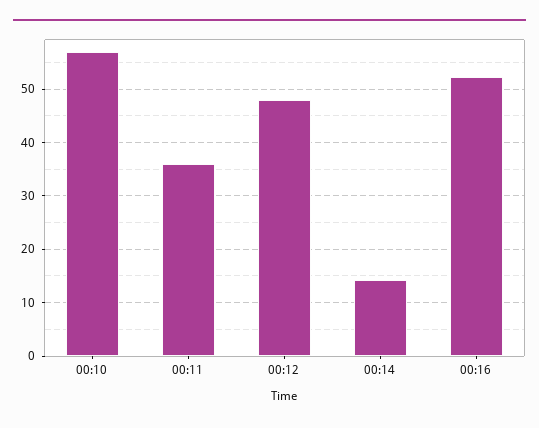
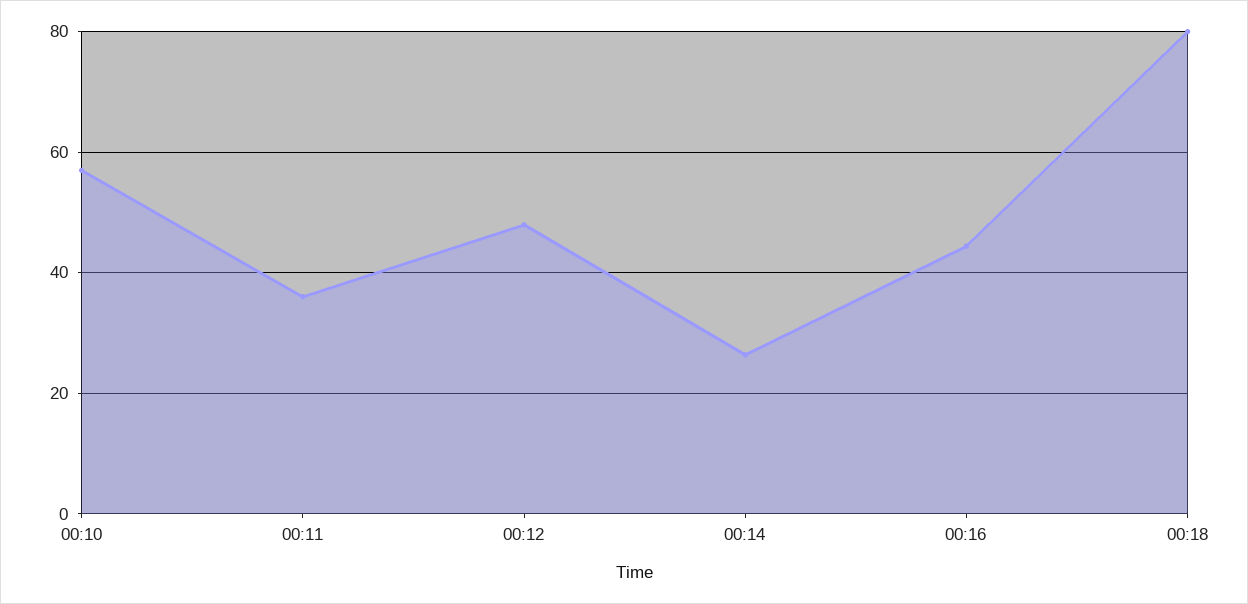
00:14: 14 -> 26
00:16: 52 -> 44
00:18: none -> 80

